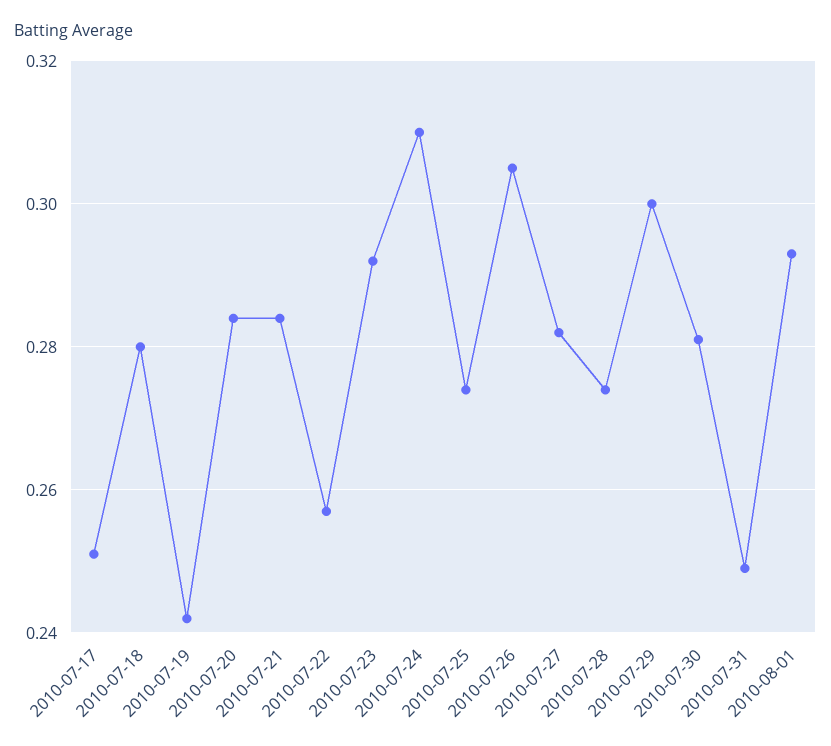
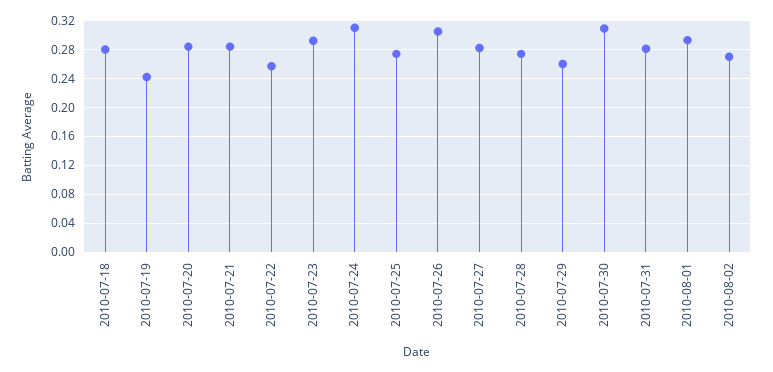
2010-07-17: 0.25 -> none
2010-07-29: 0.3 -> 0.26
2010-07-30: 0.28 -> 0.31
2010-07-31: 0.25 -> 0.28
2010-08-02: none -> 0.27

